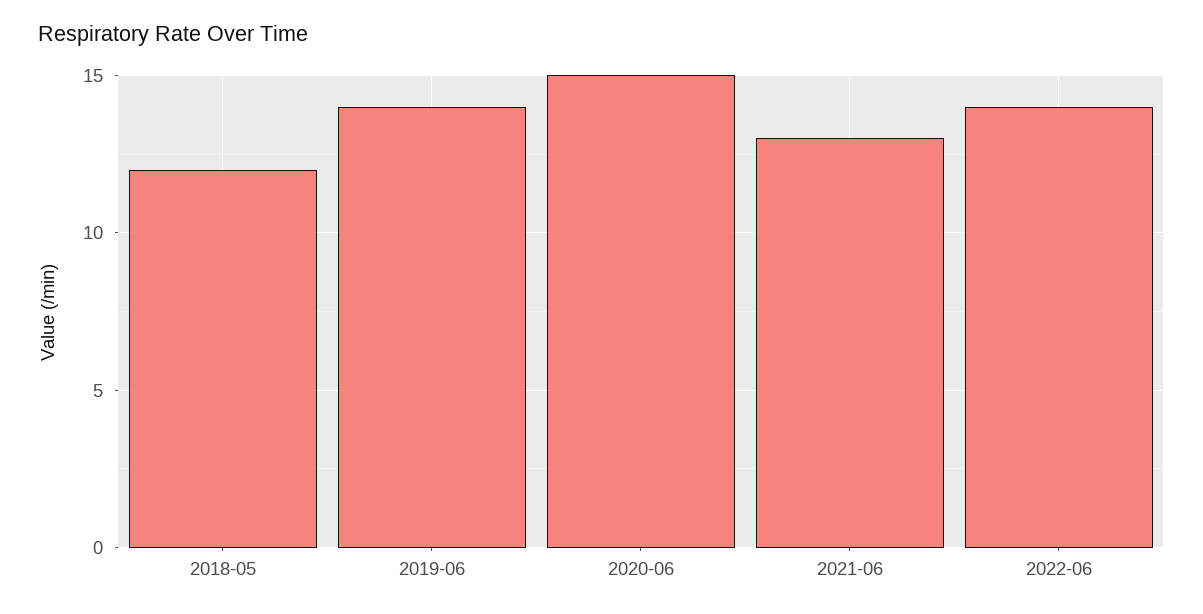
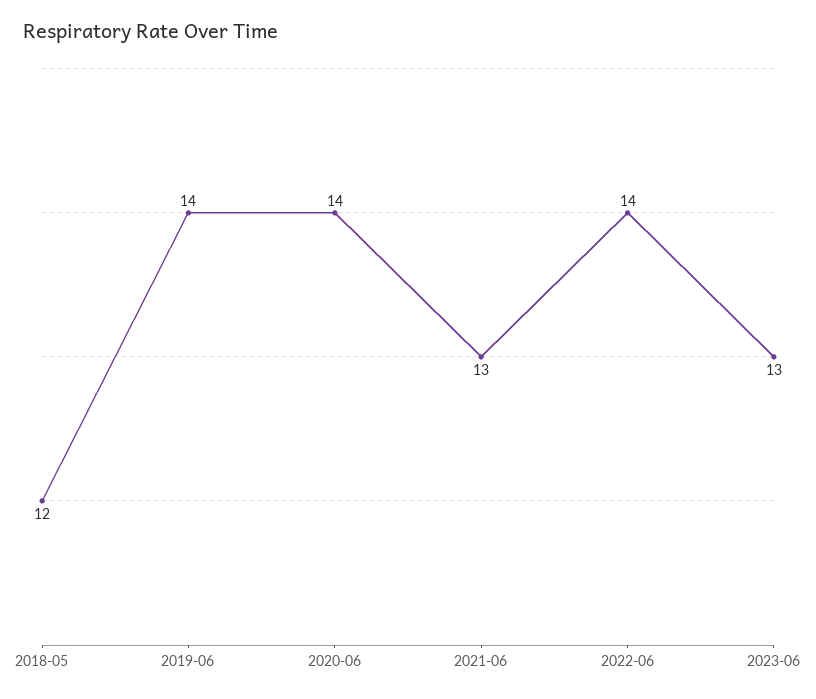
2020-06: 15 -> 14
2023-06: none -> 13

